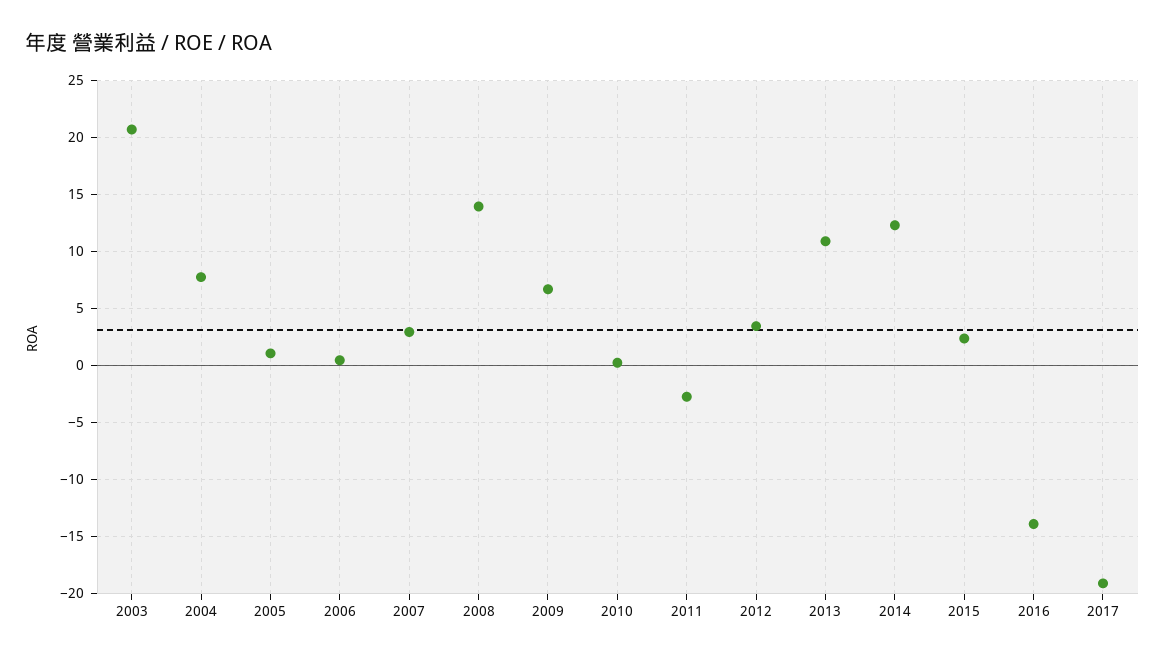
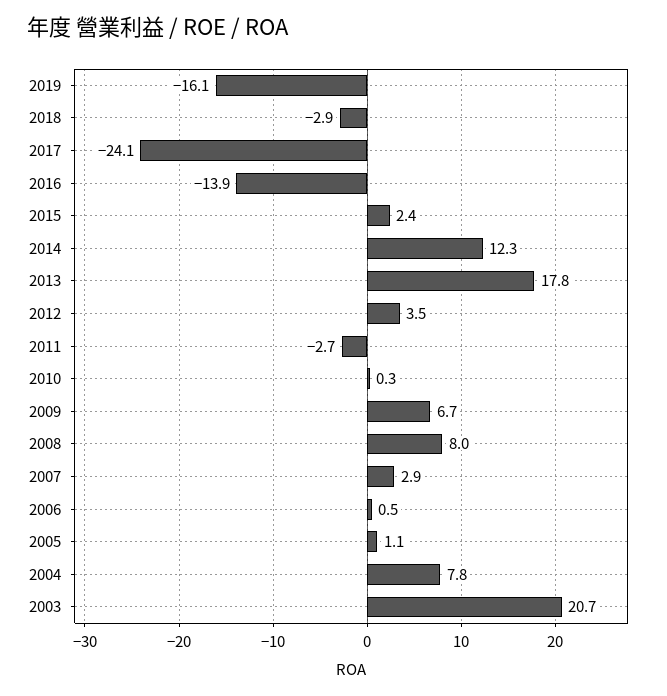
2008: 14 -> 8
2013: 11 -> 17.8
2017: -19 -> -24.1
2019: none -> -16.1
2018: none -> -2.9

